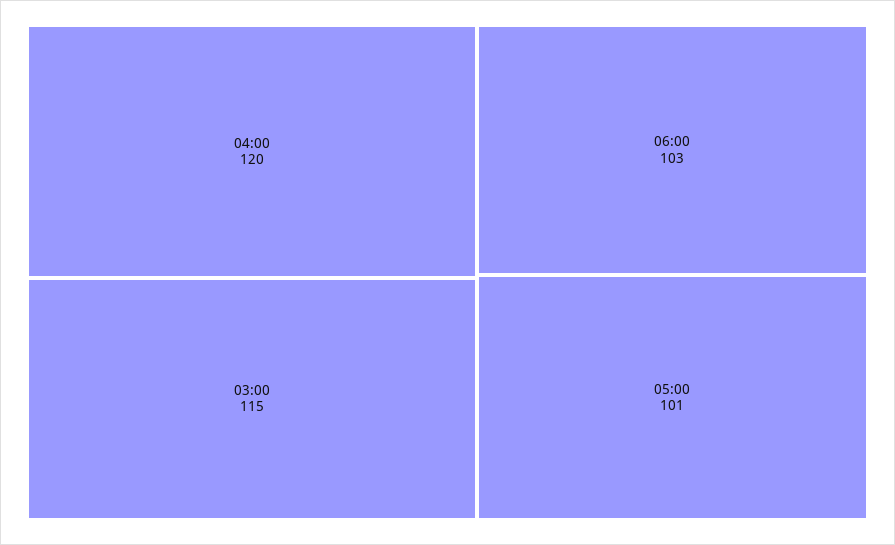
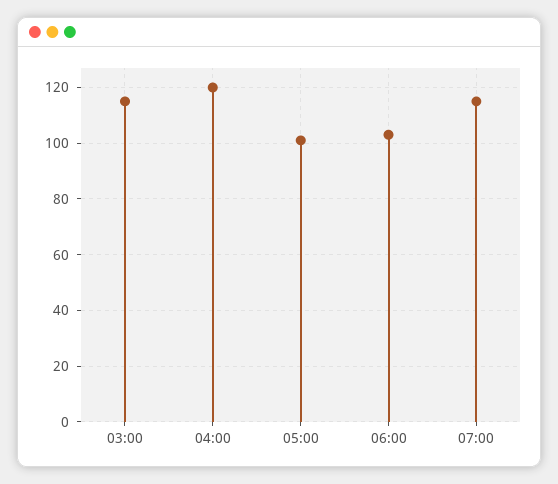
07:00: none -> 115

